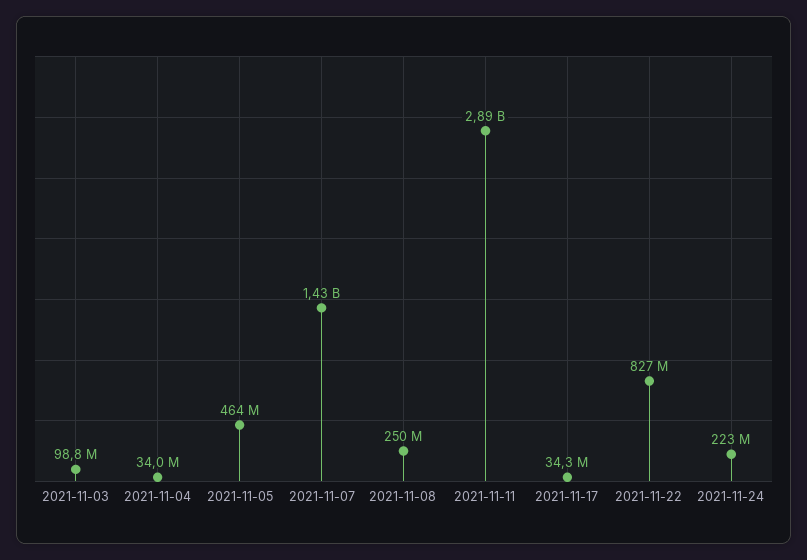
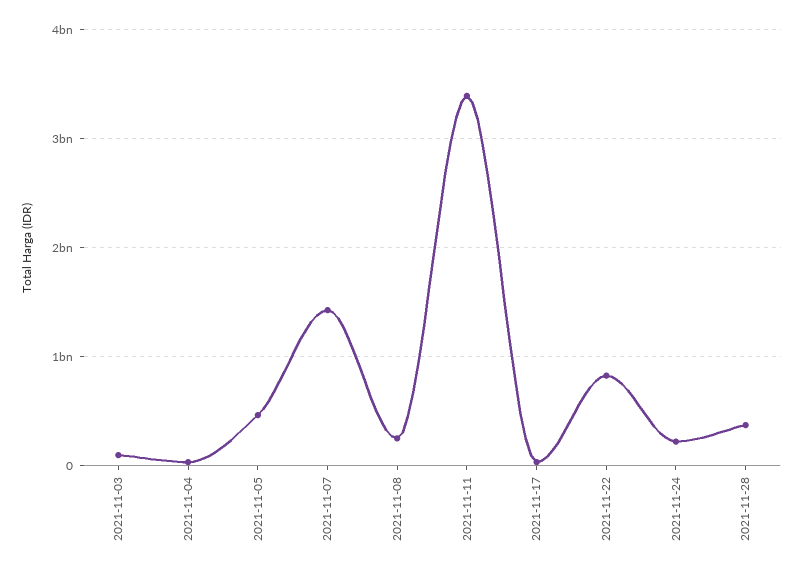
2021-11-11: 2890000000 -> 3400000000
2021-11-28: none -> 400000000

